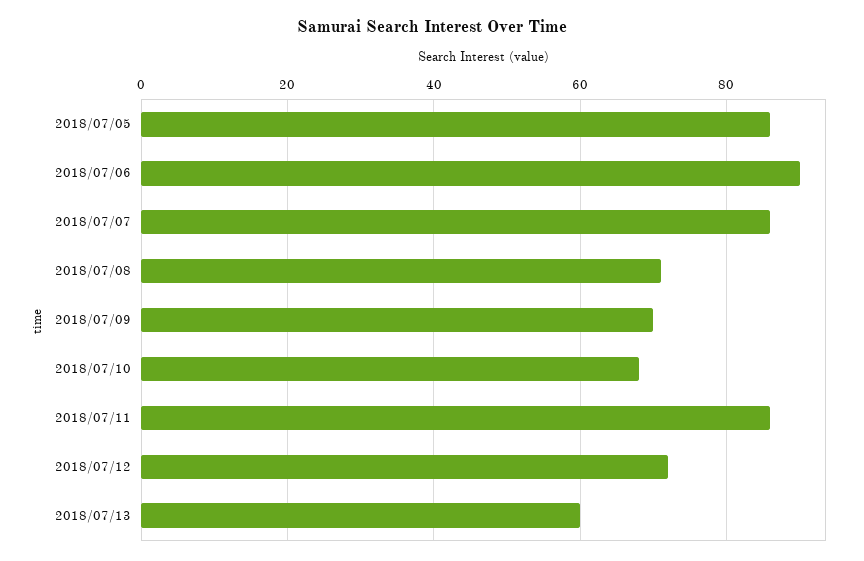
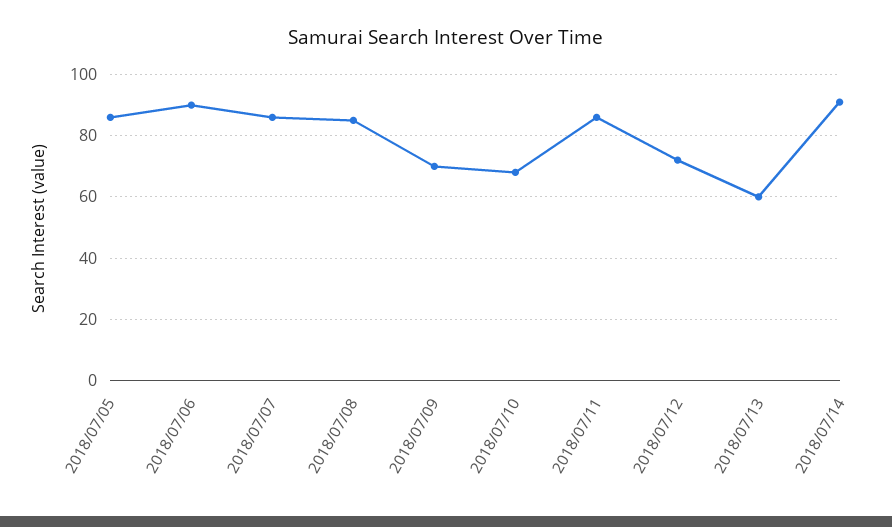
2018/07/08: 70 -> 85
2018/07/14: none -> 90

